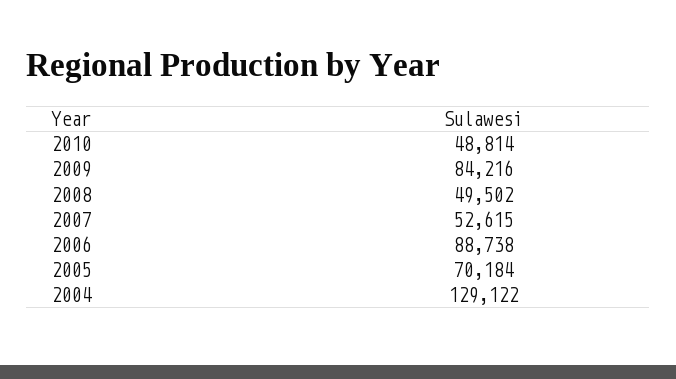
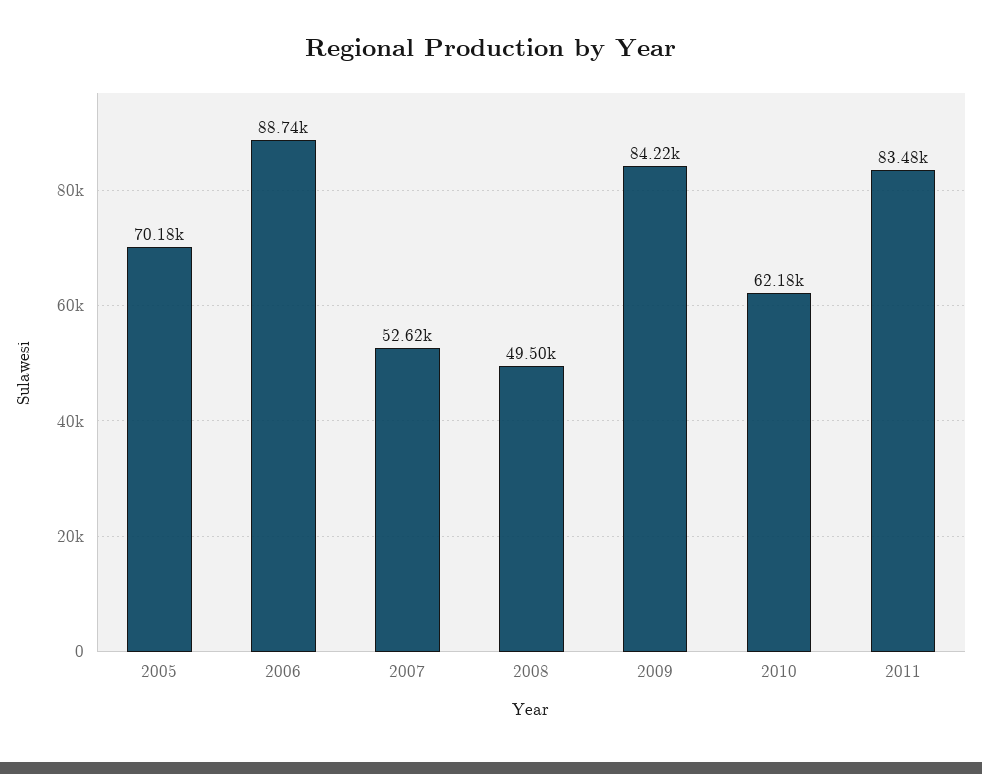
2010: 48814 -> 62180
2004: 129122 -> none
2011: none -> 83480

